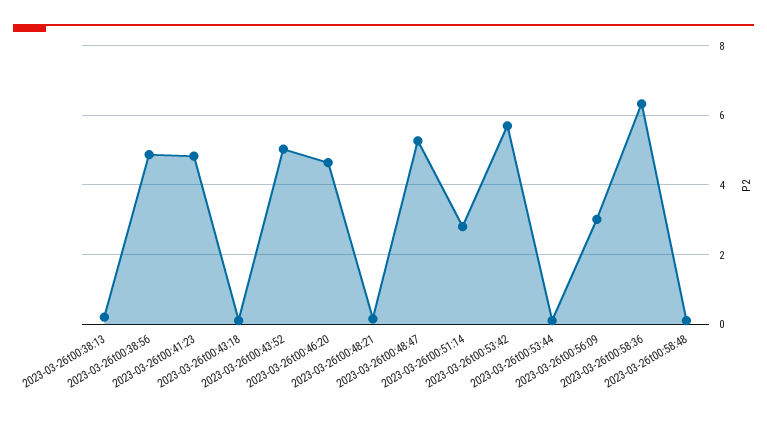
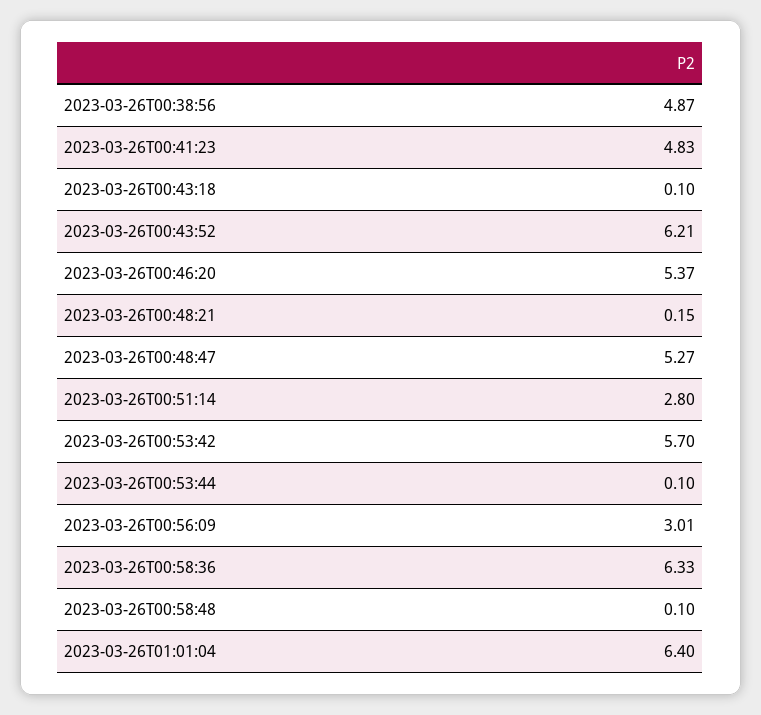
2023-03-26t00:38:13: 0.2 -> none
2023-03-26t00:43:52: 5 -> 6.21
2023-03-26t00:46:20: 4.6 -> 5.37
2023-03-26T01:01:04: none -> 6.4

